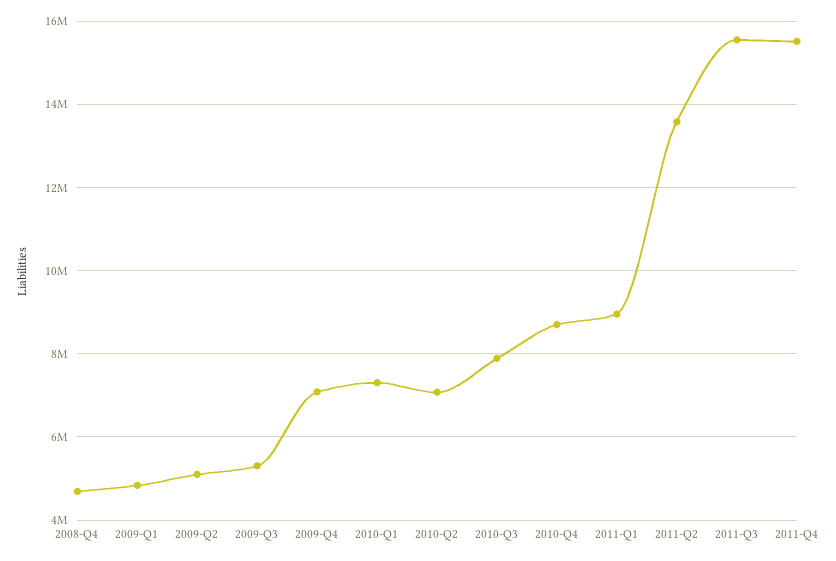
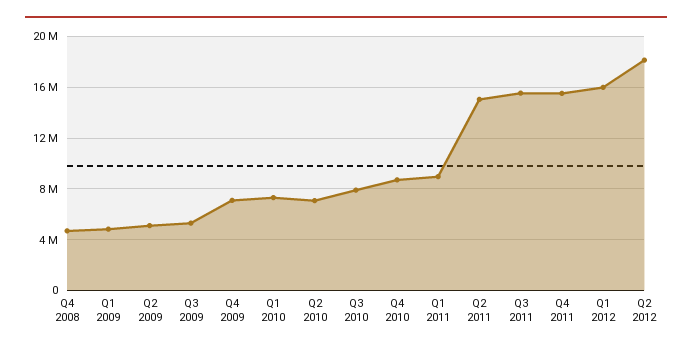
2011-Q2: 13600000 -> 15000000
Q1 2012: none -> 16000000
Q2 2012: none -> 18000000

